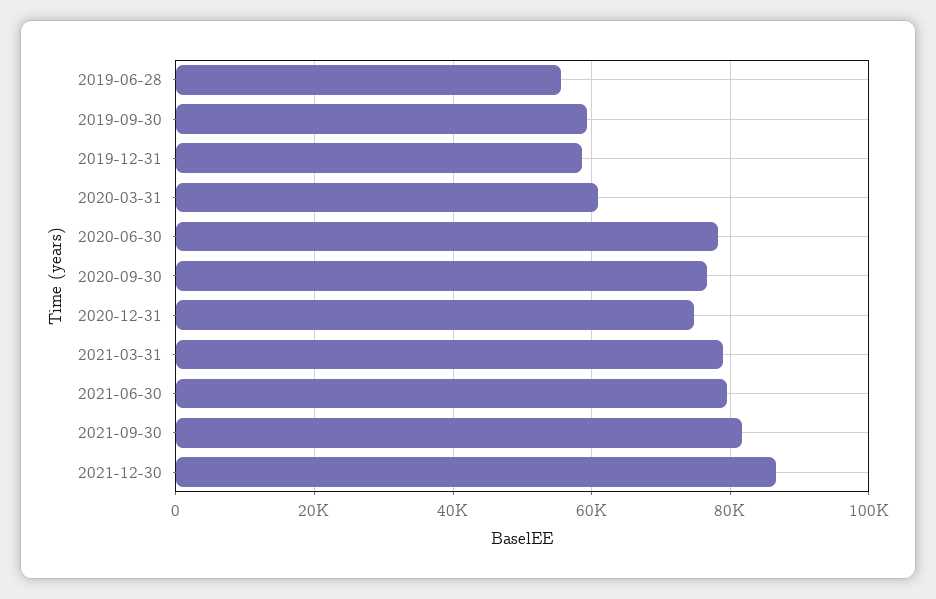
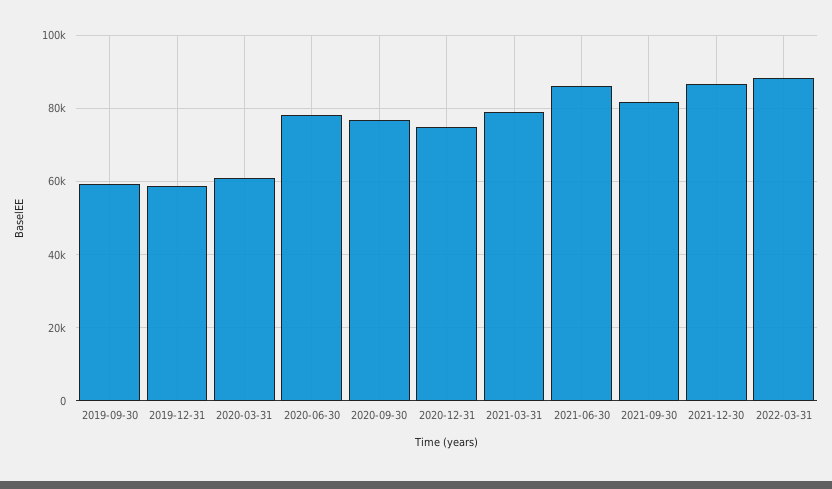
2019-06-28: 56000 -> none
2021-06-30: 80000 -> 86000
2022-03-31: none -> 88000

